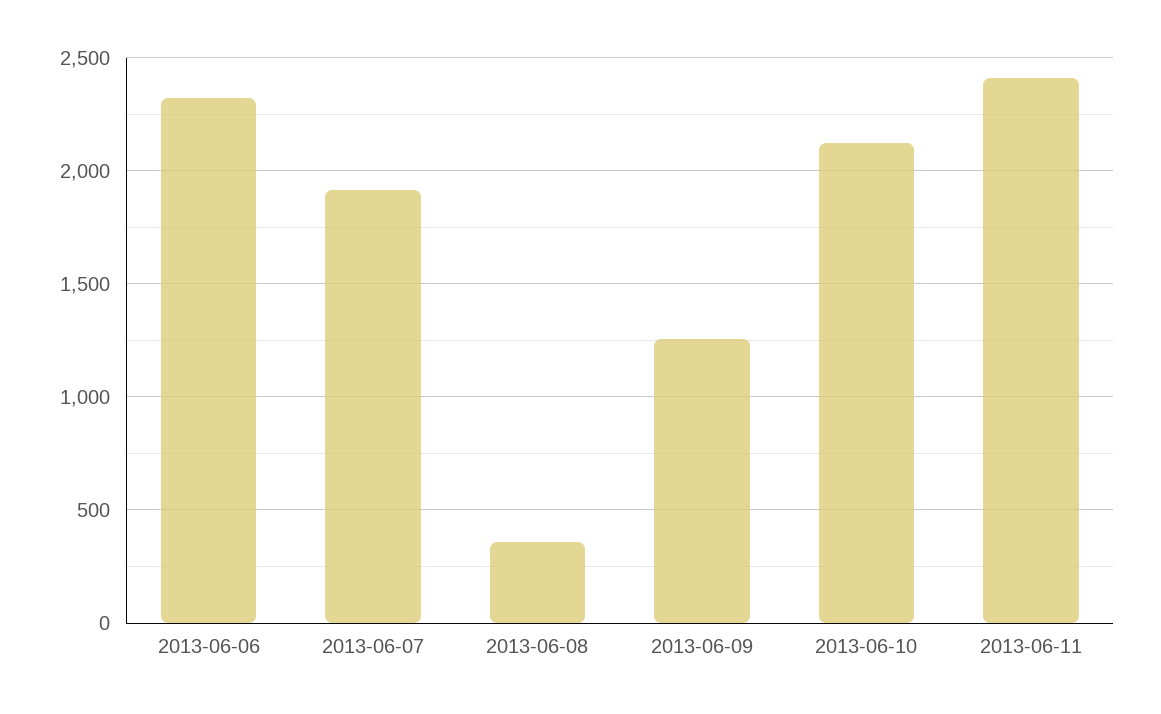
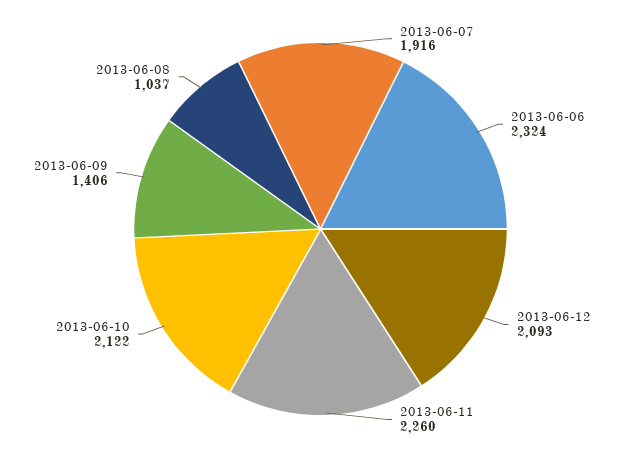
2013-06-08: 350 -> 1037
2013-06-09: 1250 -> 1406
2013-06-11: 2400 -> 2260
2013-06-12: none -> 2093

